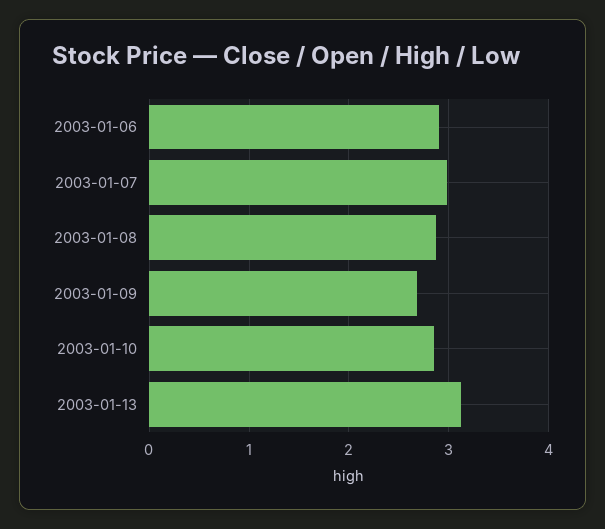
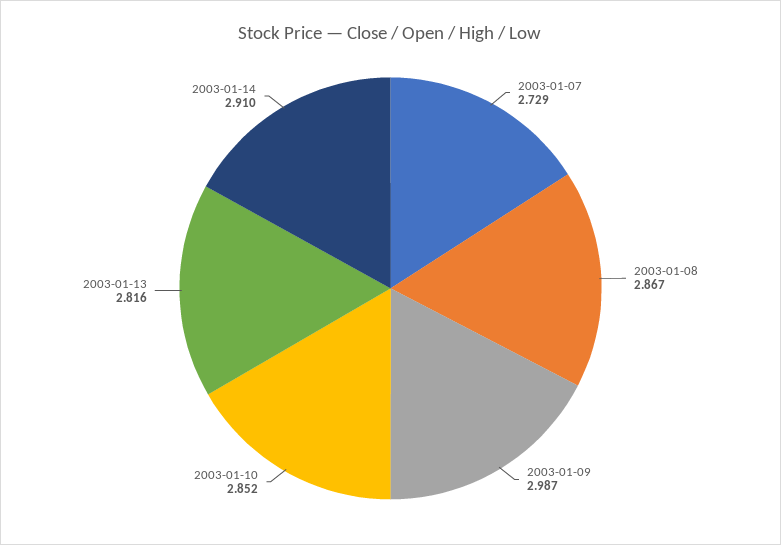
2003-01-06: 2.9 -> none
2003-01-07: 3 -> 2.729
2003-01-09: 2.7 -> 2.987
2003-01-13: 3.1 -> 2.816
2003-01-14: none -> 2.91

